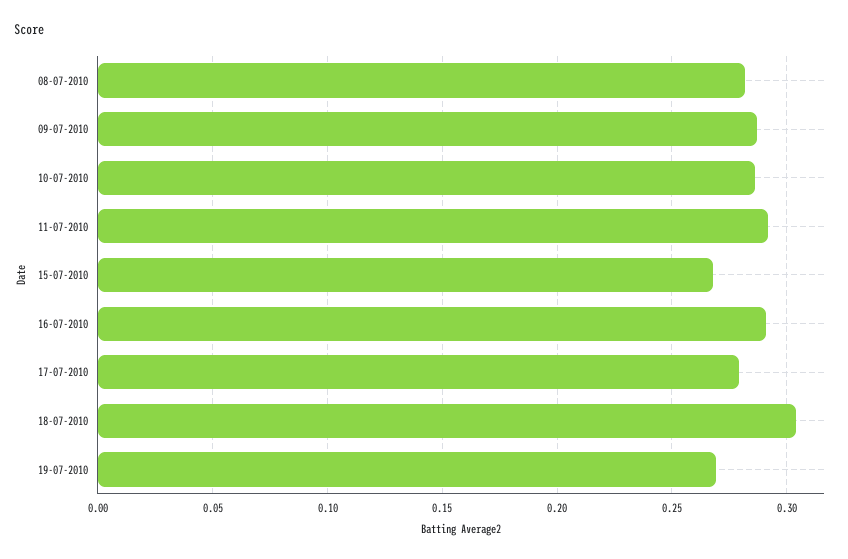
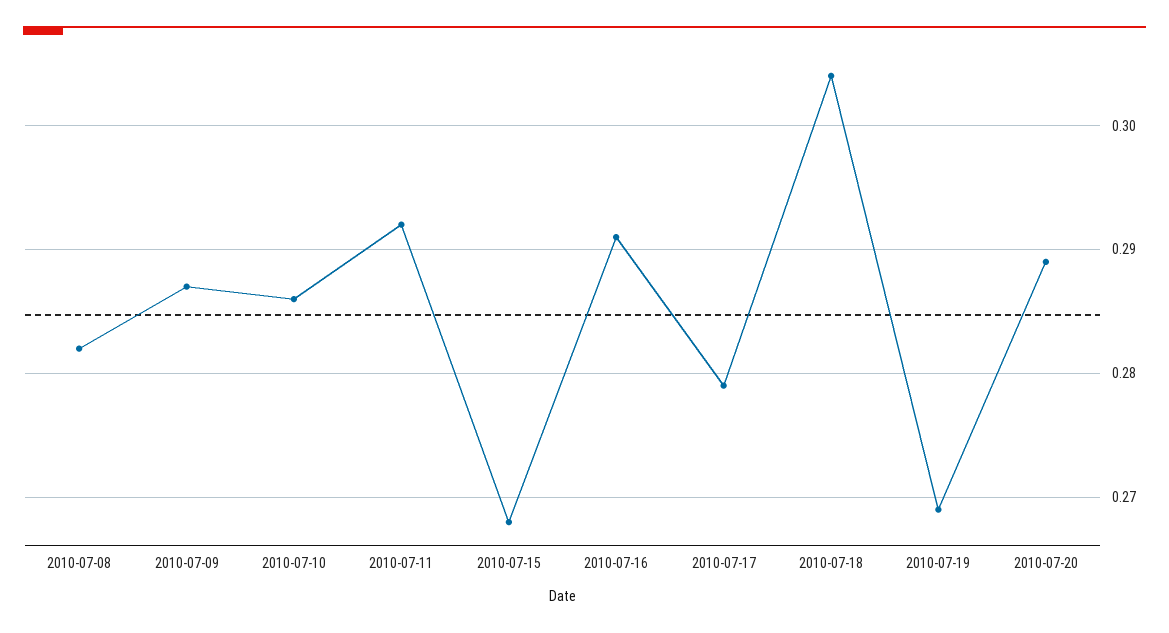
2010-07-20: none -> 0.289

